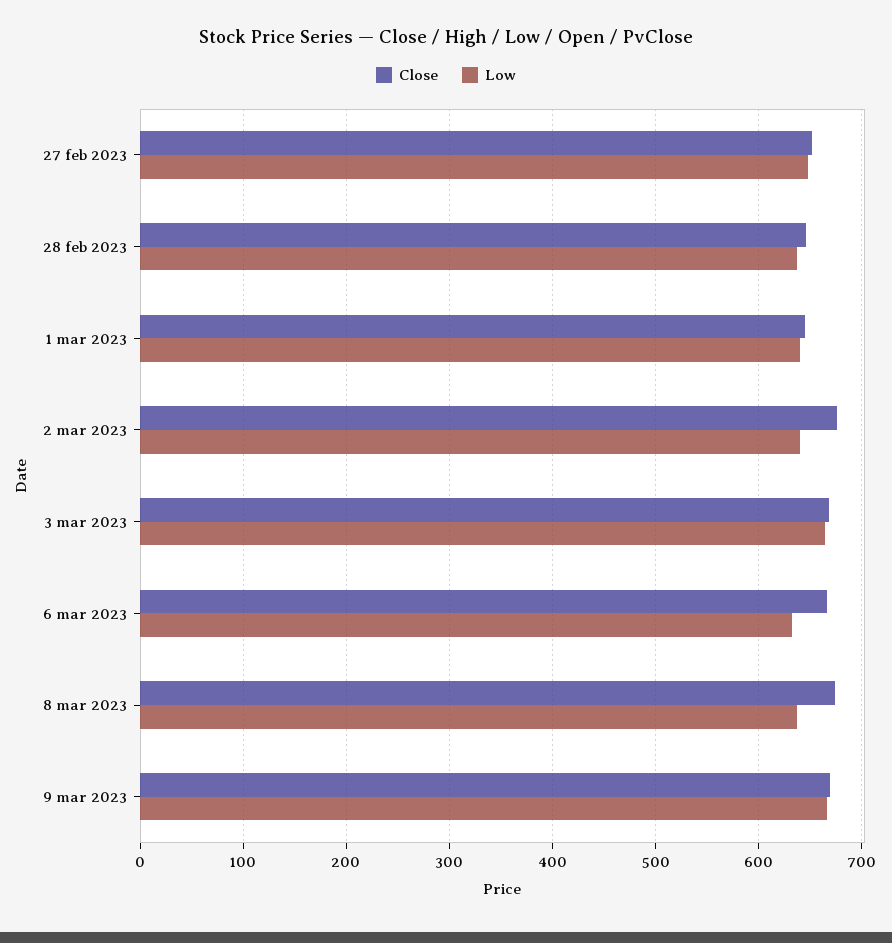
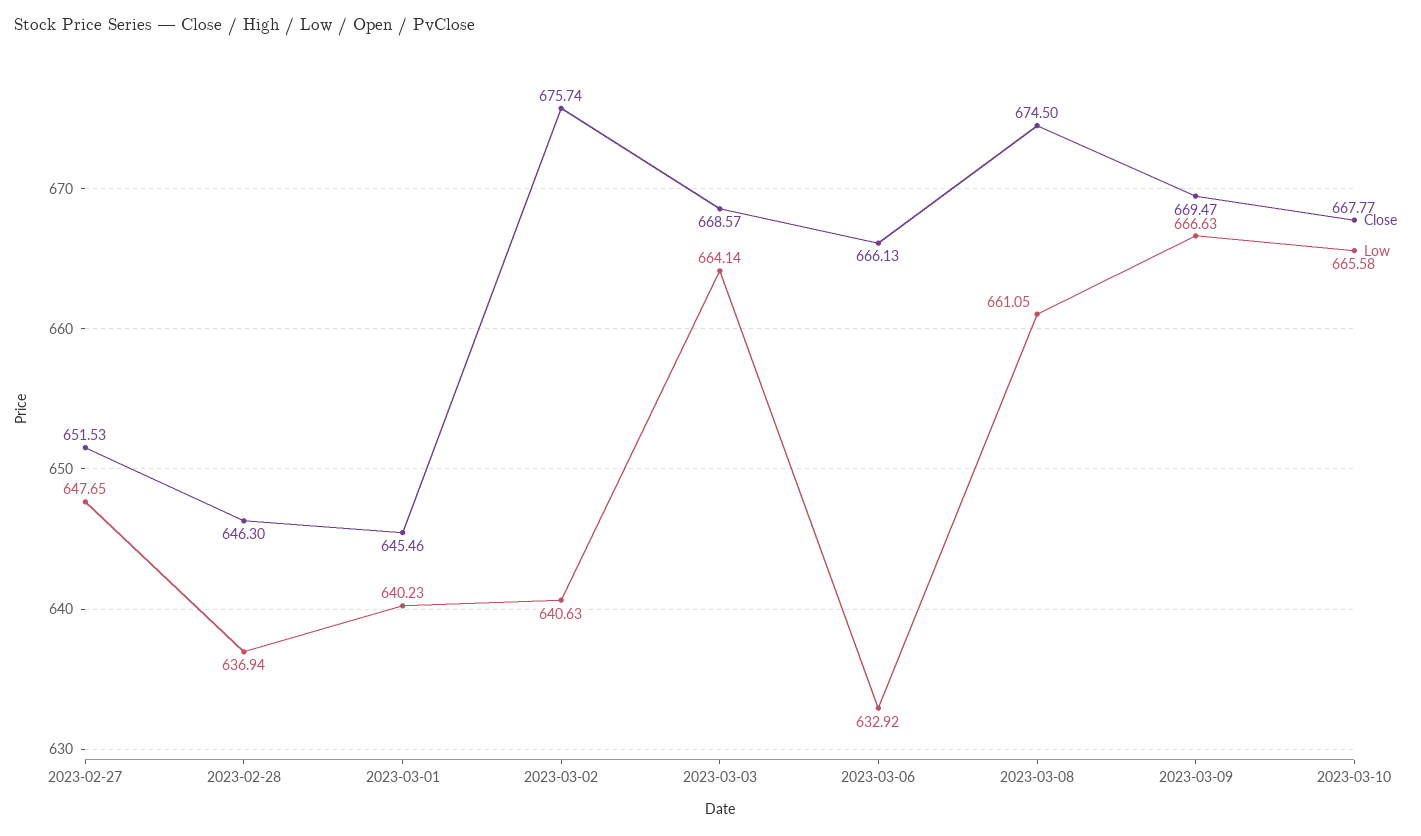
Low, 8 mar 2023: 640 -> 661.05
Close, 2023-03-10: none -> 667.77
Low, 2023-03-10: none -> 665.58

